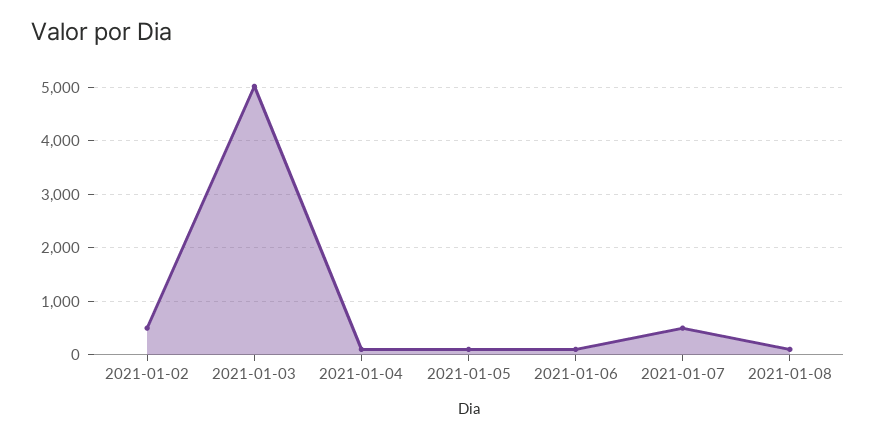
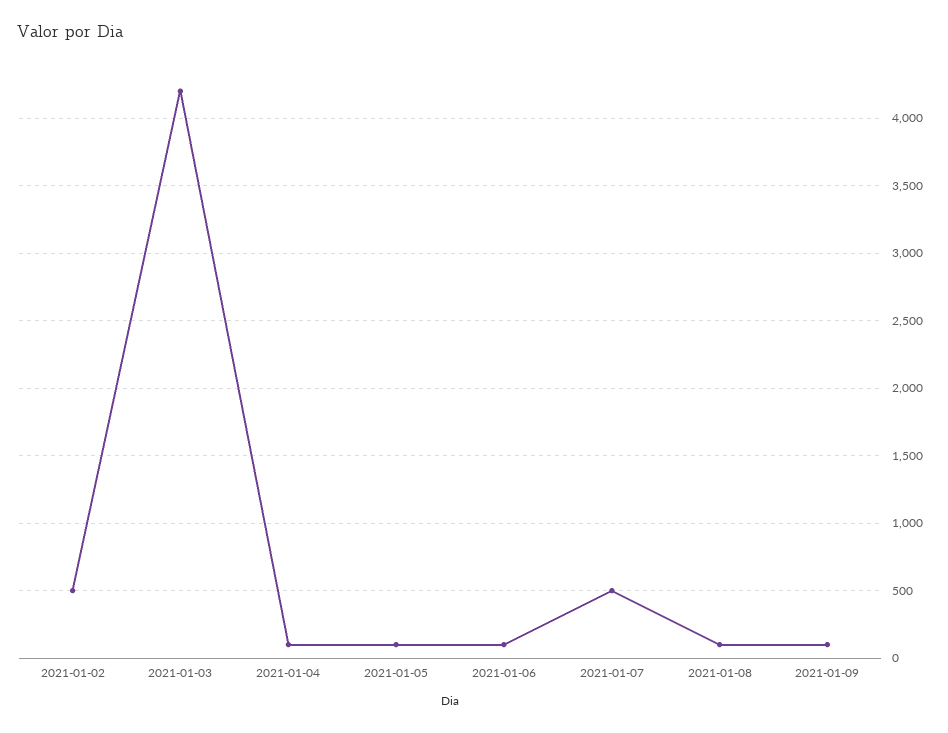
2021-01-03: 5000 -> 4200
2021-01-09: none -> 100

